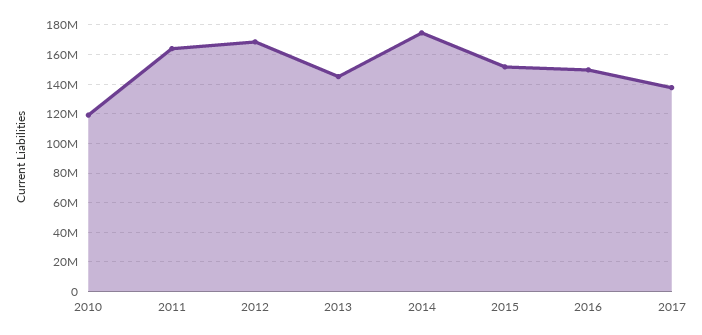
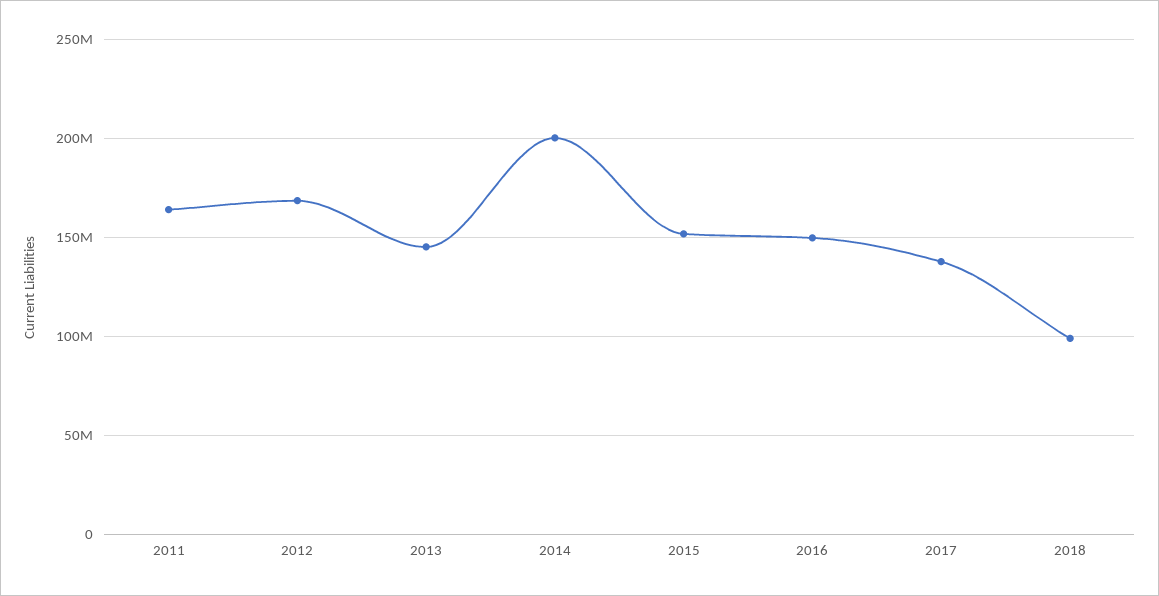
2010: 120000000 -> none
2014: 175000000 -> 200000000
2018: none -> 100000000

